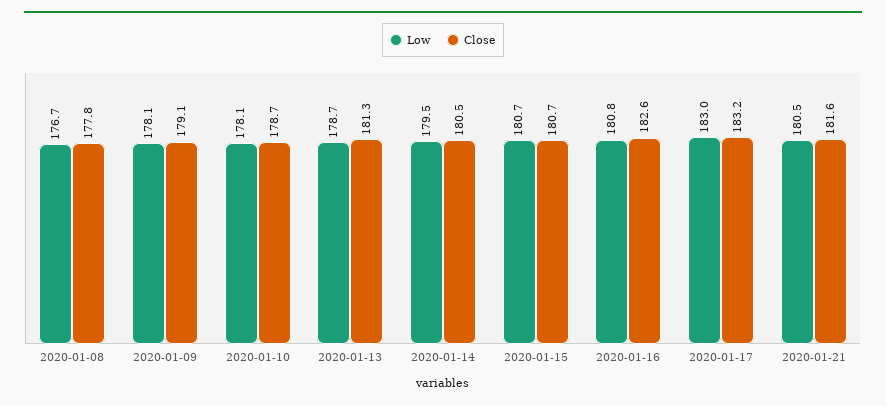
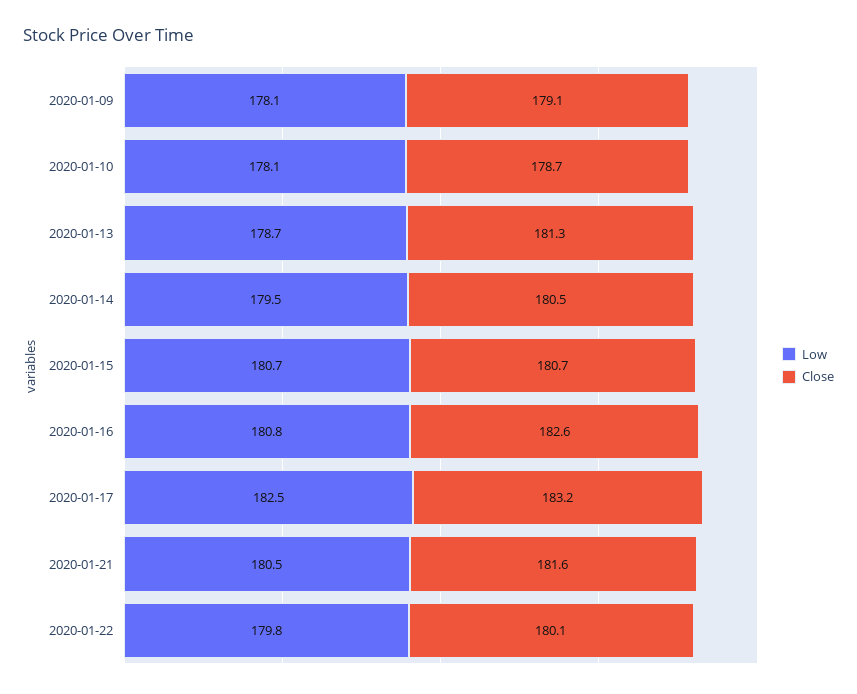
Low, 2020-01-08: 176.7 -> none
Close, 2020-01-08: 177.8 -> none
Low, 2020-01-17: 183 -> 182.5
Low, 2020-01-22: none -> 179.8
Close, 2020-01-22: none -> 180.1

